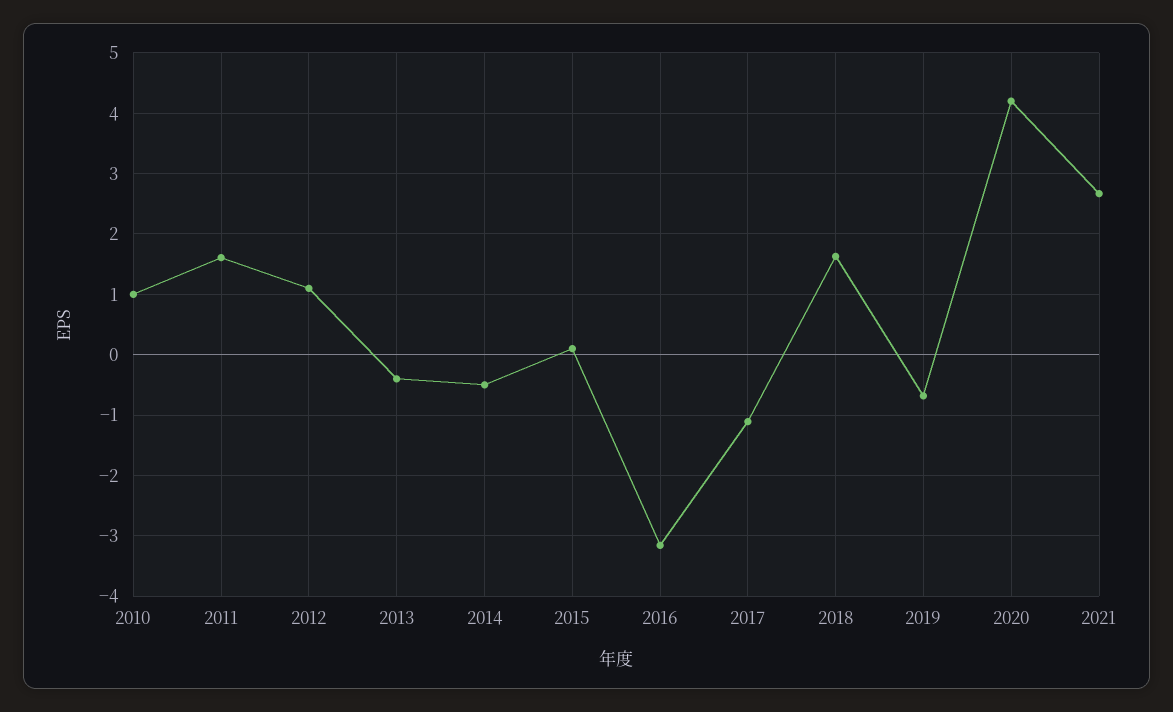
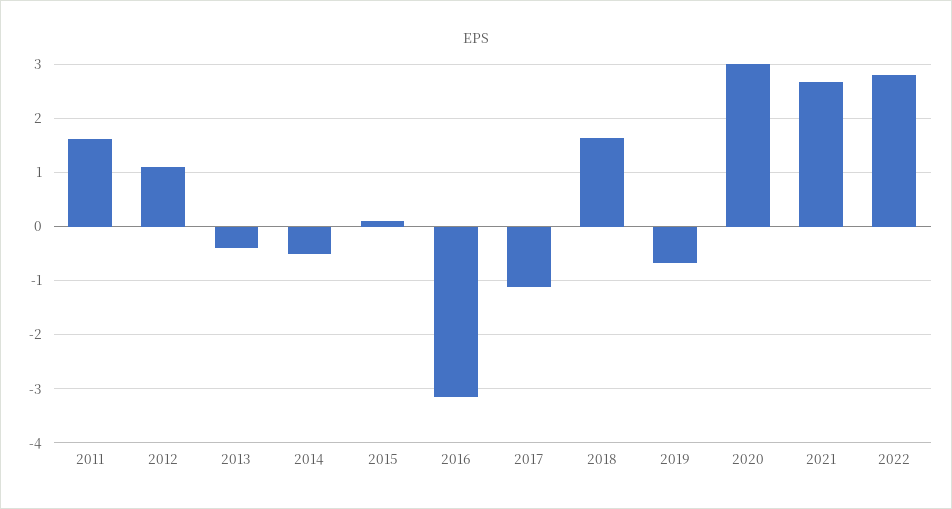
2010: 1 -> none
2020: 4.2 -> 3
2022: none -> 2.8

